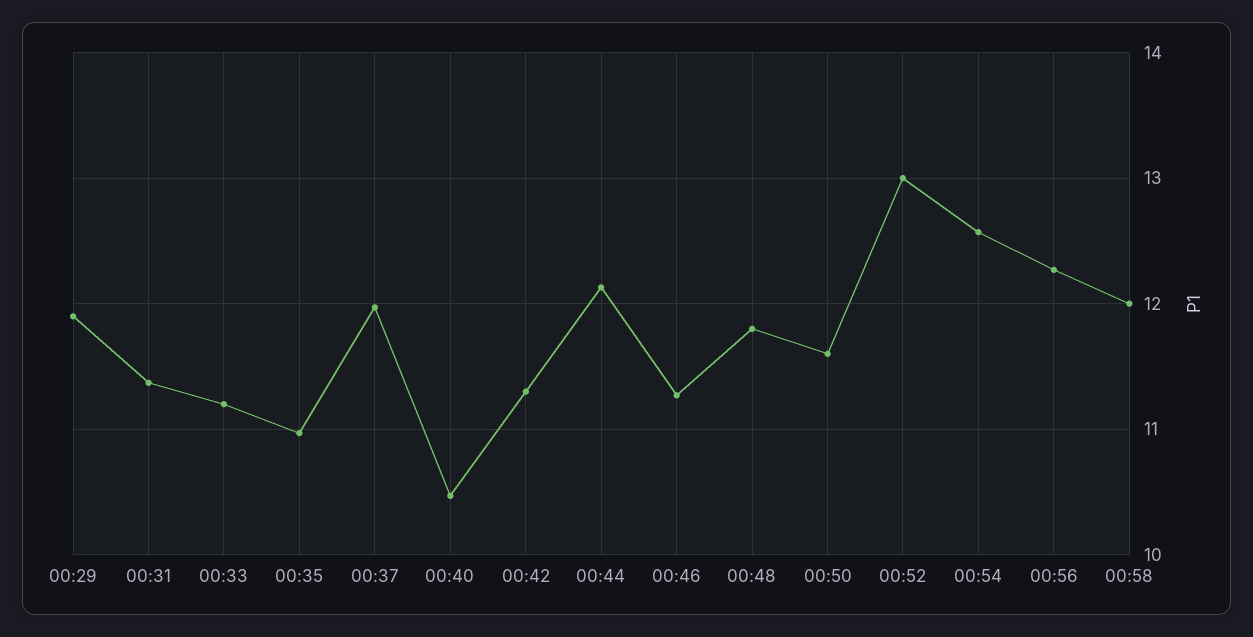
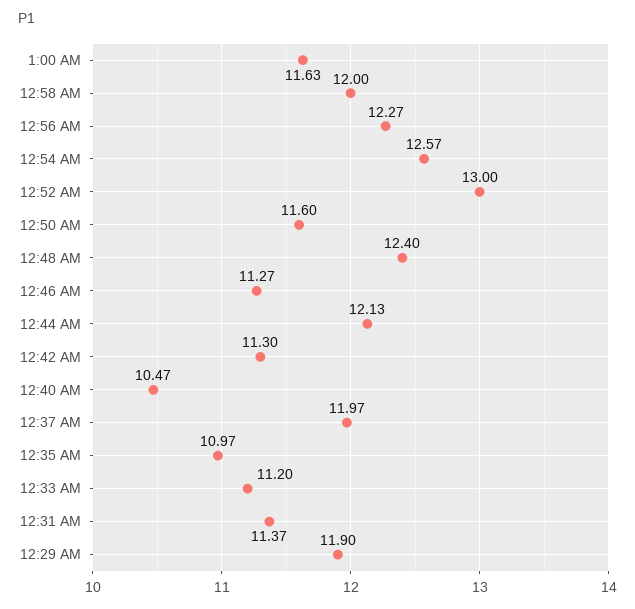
00:48: 11.8 -> 12.4
1:00 AM: none -> 11.63

